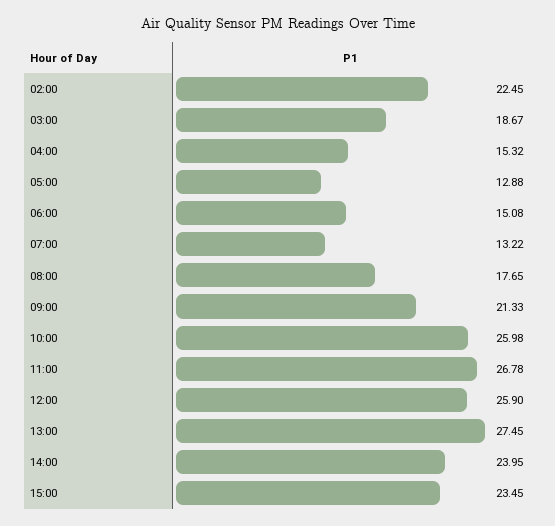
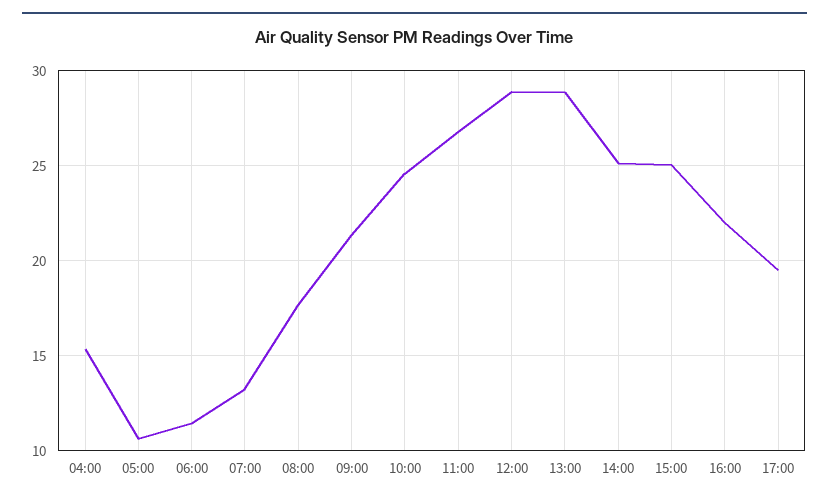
02:00: 22.45 -> none
03:00: 18.67 -> none
05:00: 12.88 -> 10.5
06:00: 15.08 -> 11.5
10:00: 25.98 -> 24.5
12:00: 25.9 -> 29
13:00: 27.45 -> 29
14:00: 23.95 -> 25
15:00: 23.45 -> 25
16:00: none -> 22
17:00: none -> 19.5

